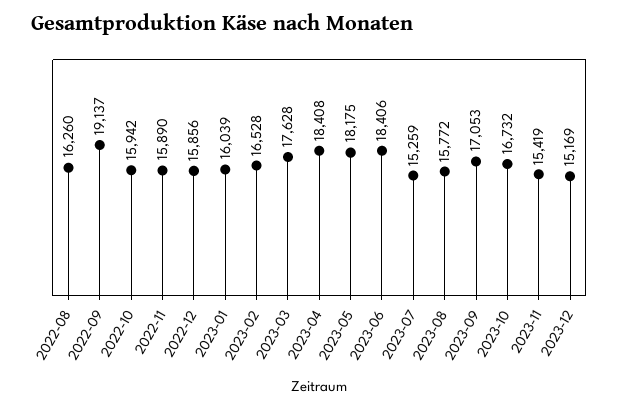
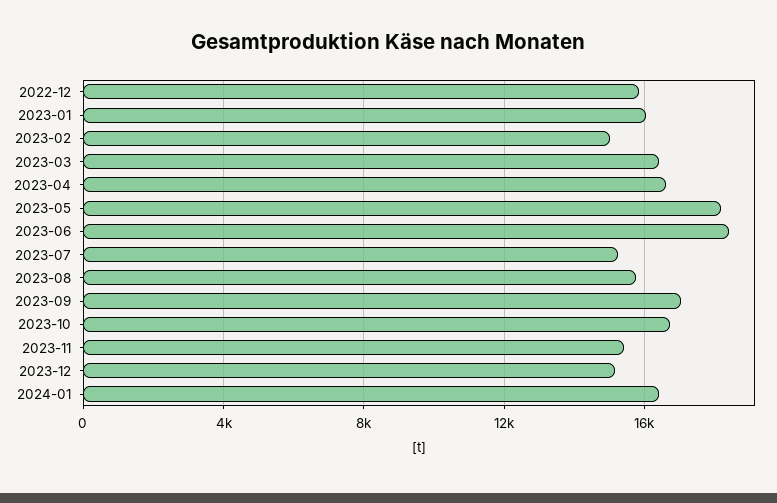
2022-08: 16260 -> none
2022-09: 19137 -> none
2022-10: 15942 -> none
2022-11: 15890 -> none
2023-02: 16528 -> 15000
2023-03: 17628 -> 16500
2023-04: 18408 -> 16500
2024-01: none -> 16500

